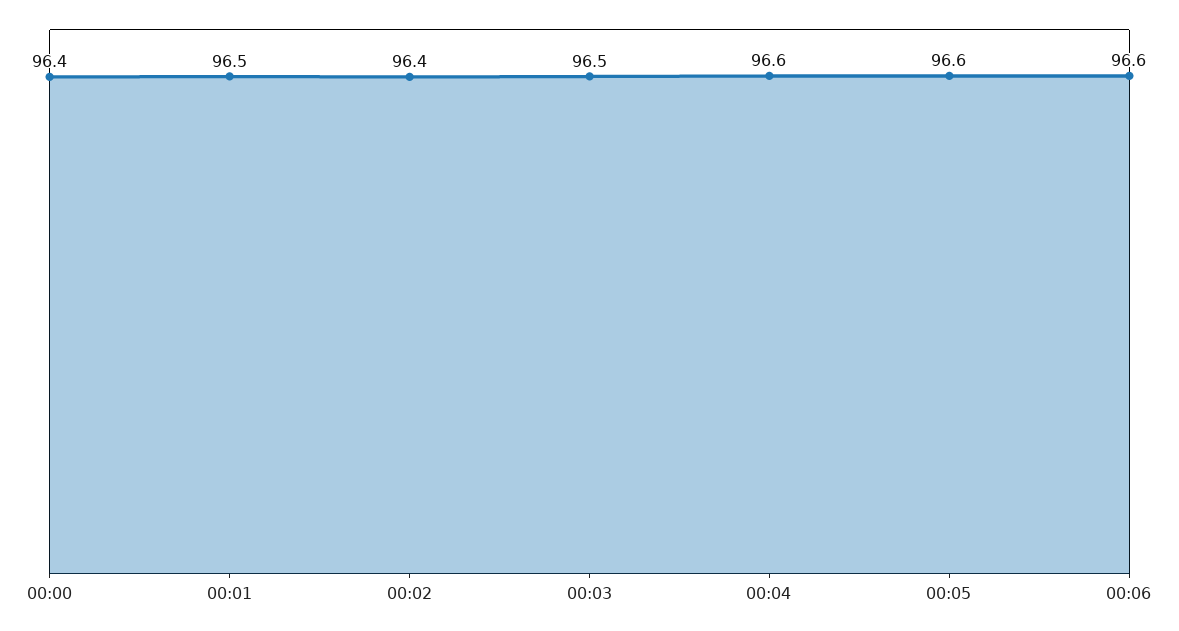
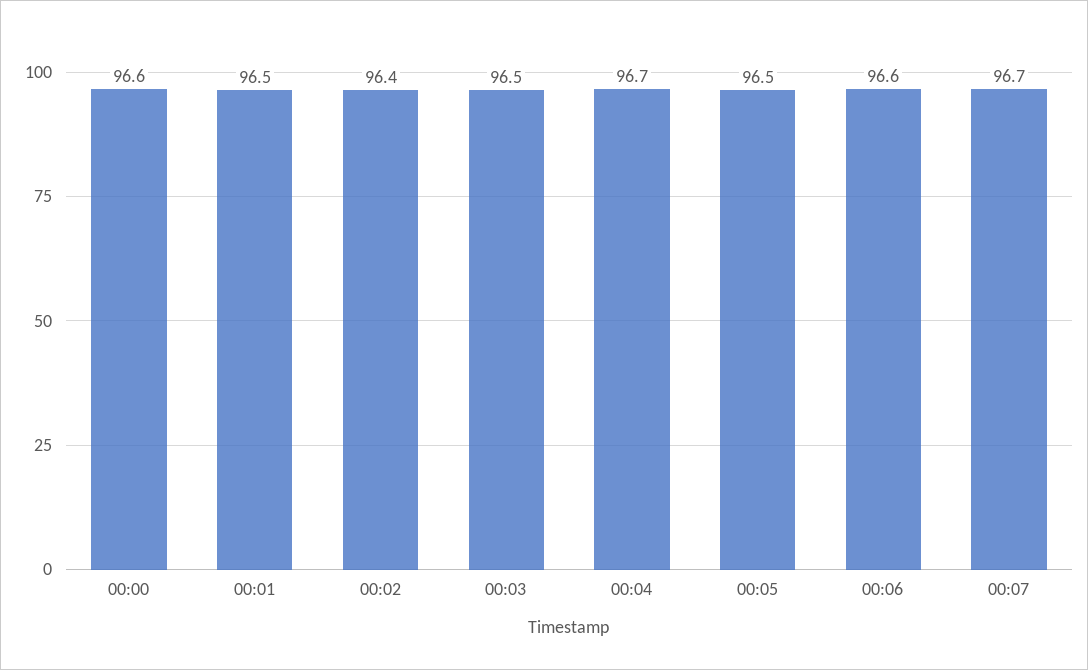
00:00: 96.4 -> 96.6
00:04: 96.6 -> 96.7
00:05: 96.6 -> 96.5
00:07: none -> 96.7

